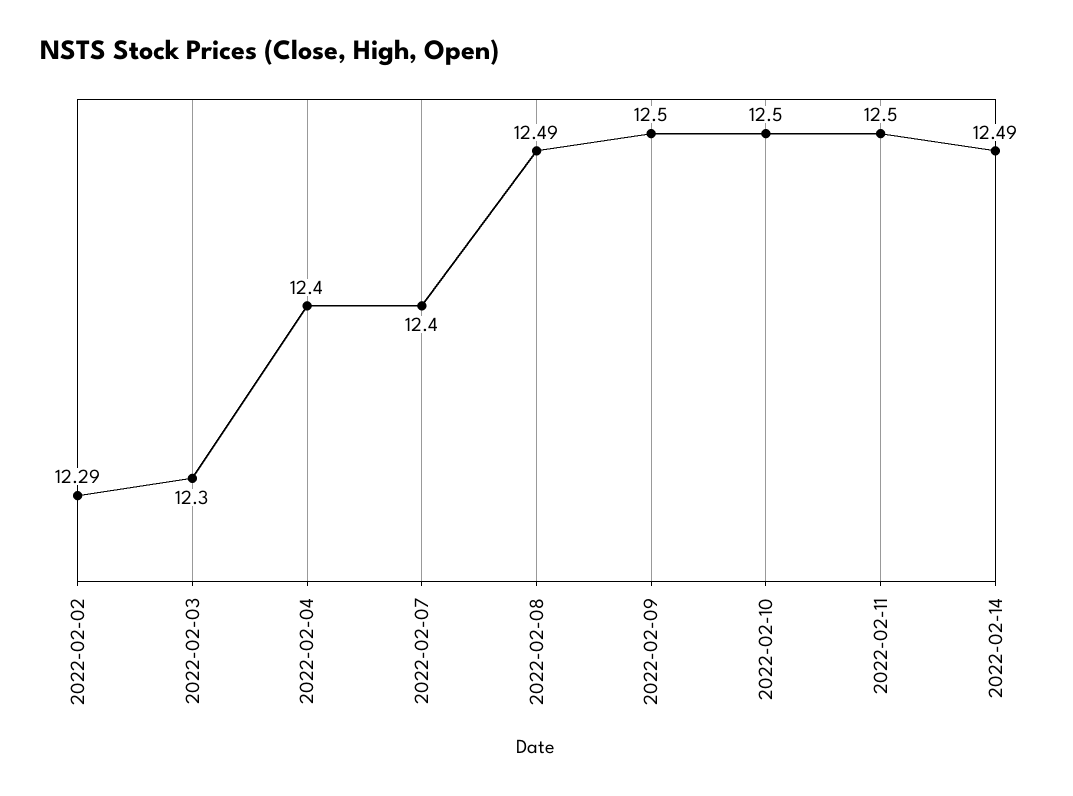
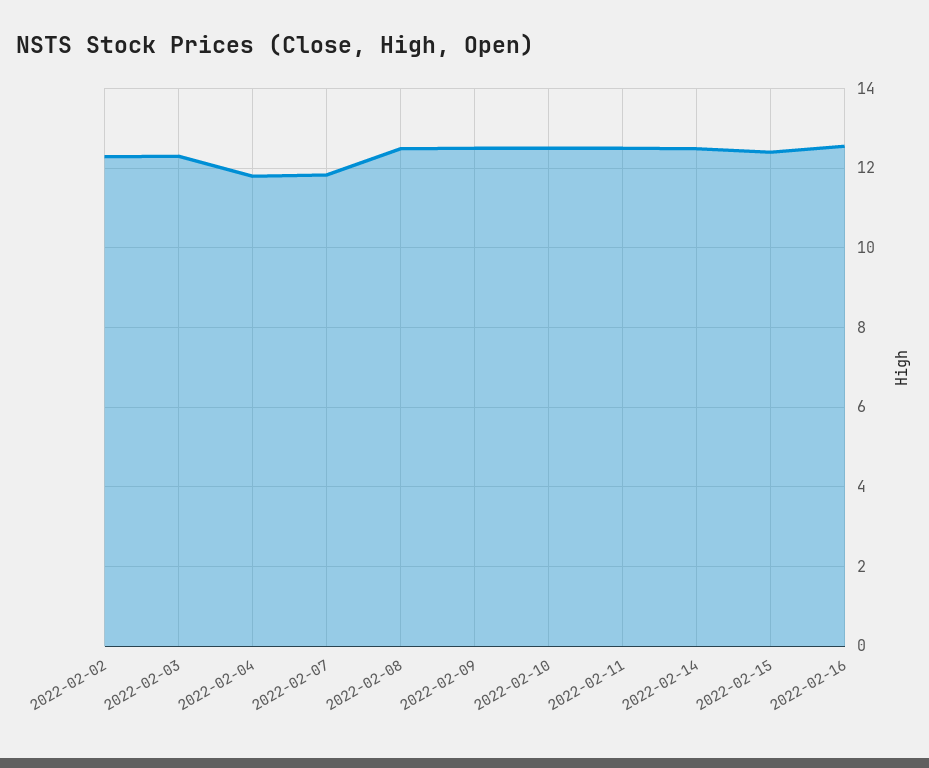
2022-02-04: 12.4 -> 11.8
2022-02-07: 12.4 -> 11.8
2022-02-15: none -> 12.4
2022-02-16: none -> 12.6

